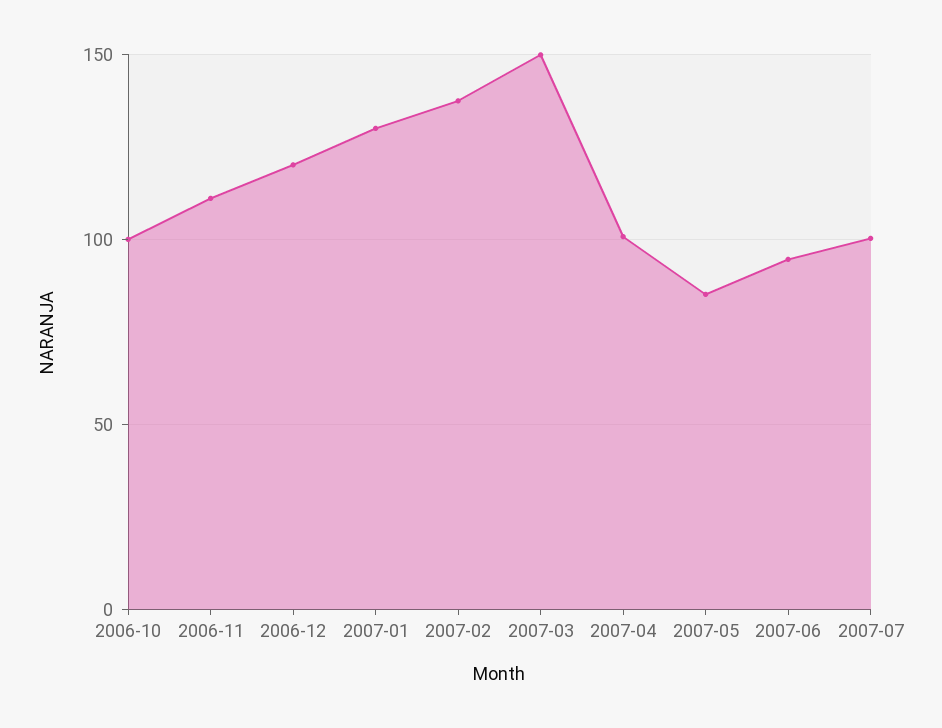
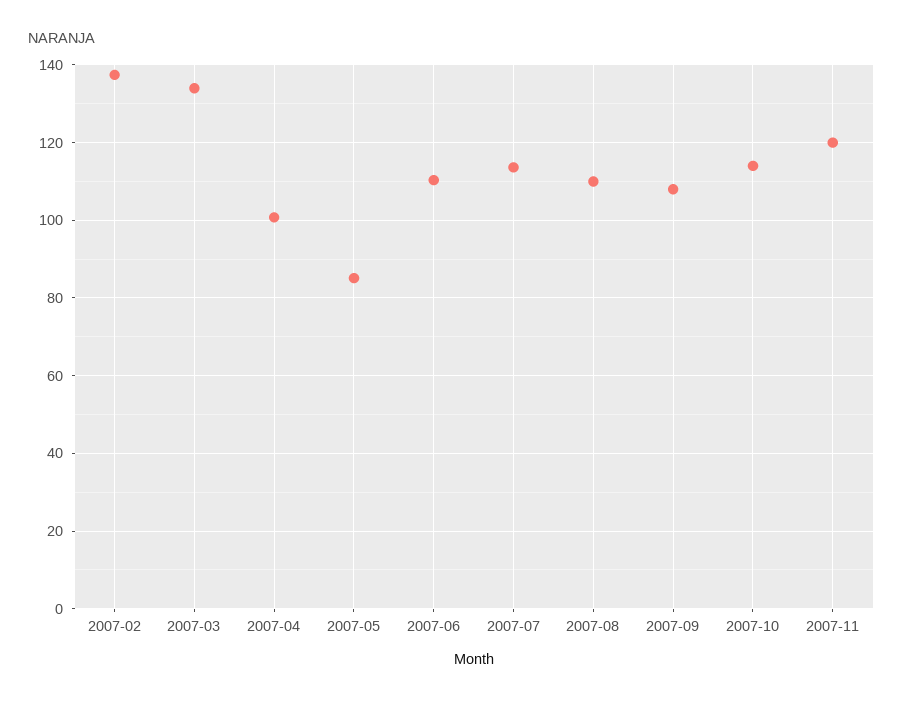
2006-10: 100 -> none
2006-11: 110 -> none
2006-12: 120 -> none
2007-01: 130 -> none
2007-03: 150 -> 134
2007-06: 95 -> 110
2007-07: 100 -> 114
2007-08: none -> 110
2007-09: none -> 108
2007-10: none -> 114
2007-11: none -> 120

